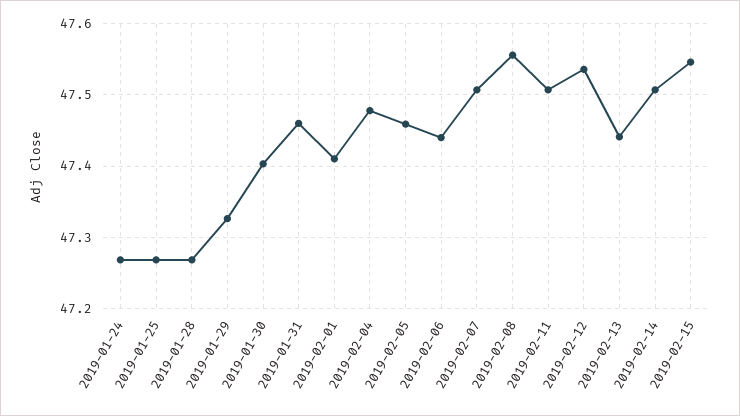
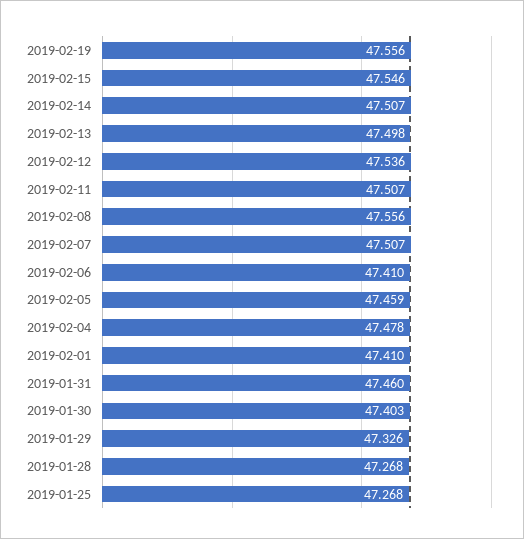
2019-01-24: 47.27 -> none
2019-02-06: 47.44 -> 47.41
2019-02-13: 47.44 -> 47.498
2019-02-19: none -> 47.556

